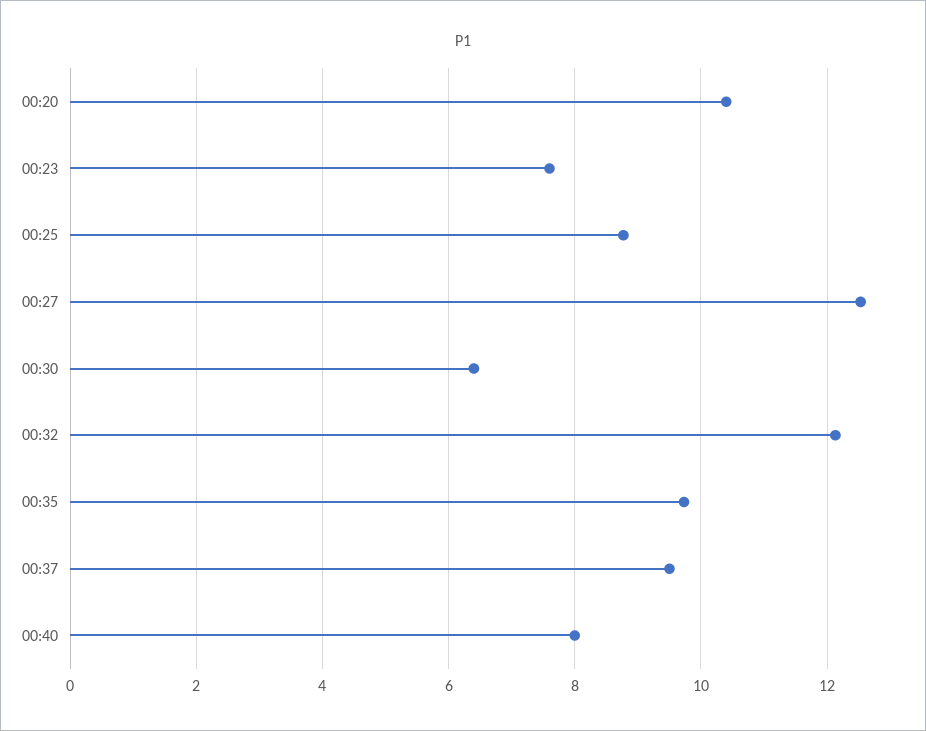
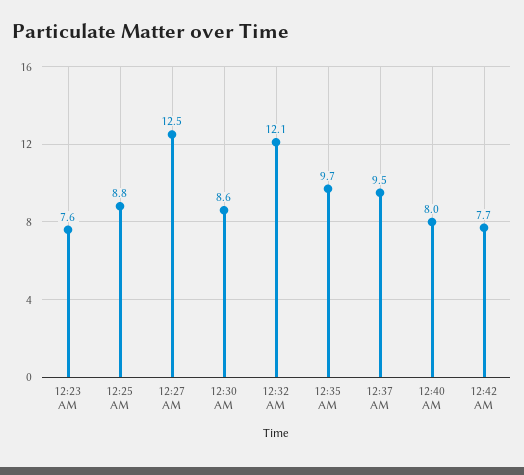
00:20: 10.4 -> none
00:30: 6.4 -> 8.6
12:42 AM: none -> 7.7

